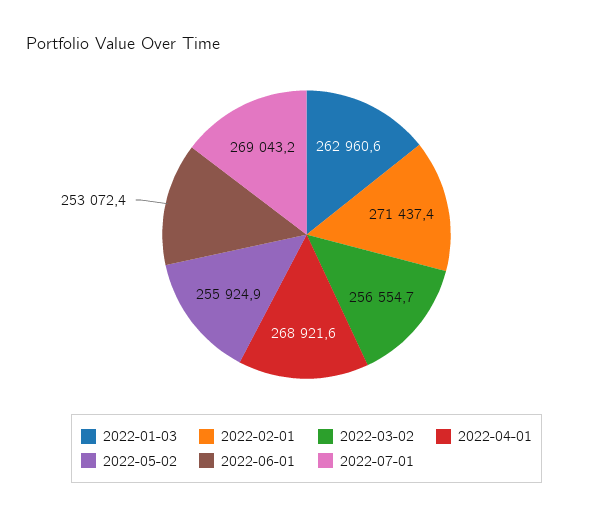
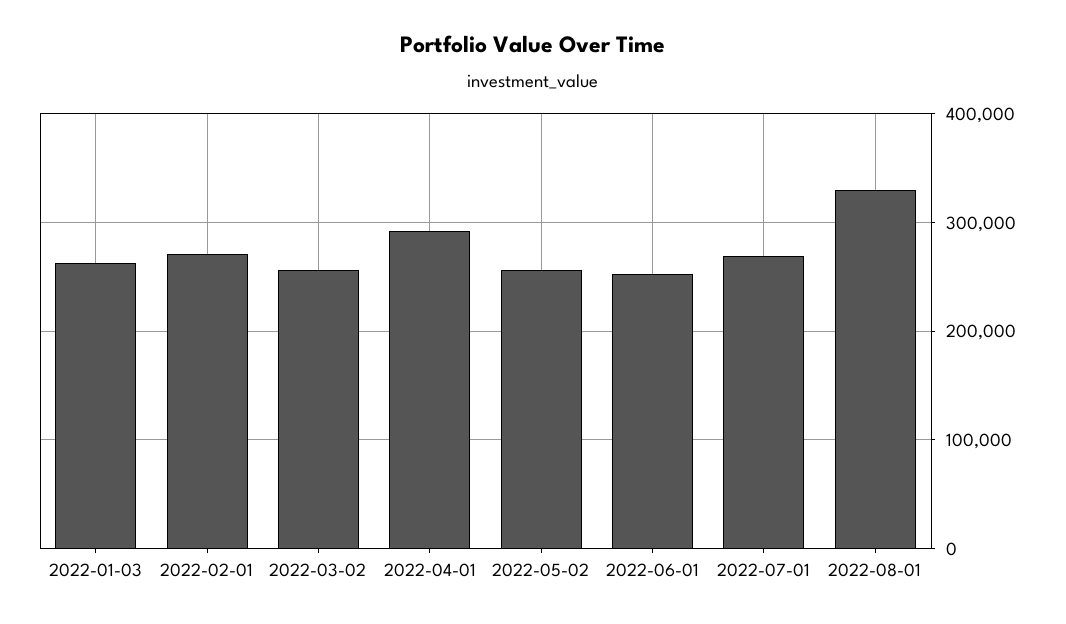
2022-04-01: 268921.6 -> 290000
2022-08-01: none -> 330000

